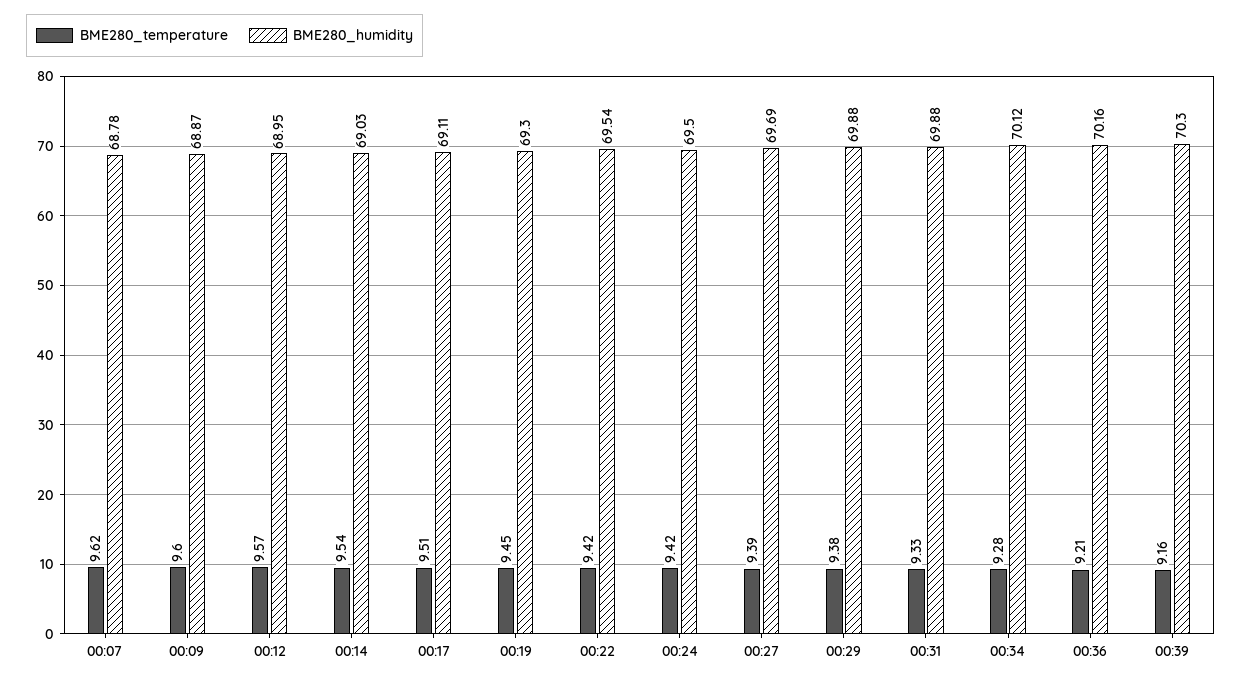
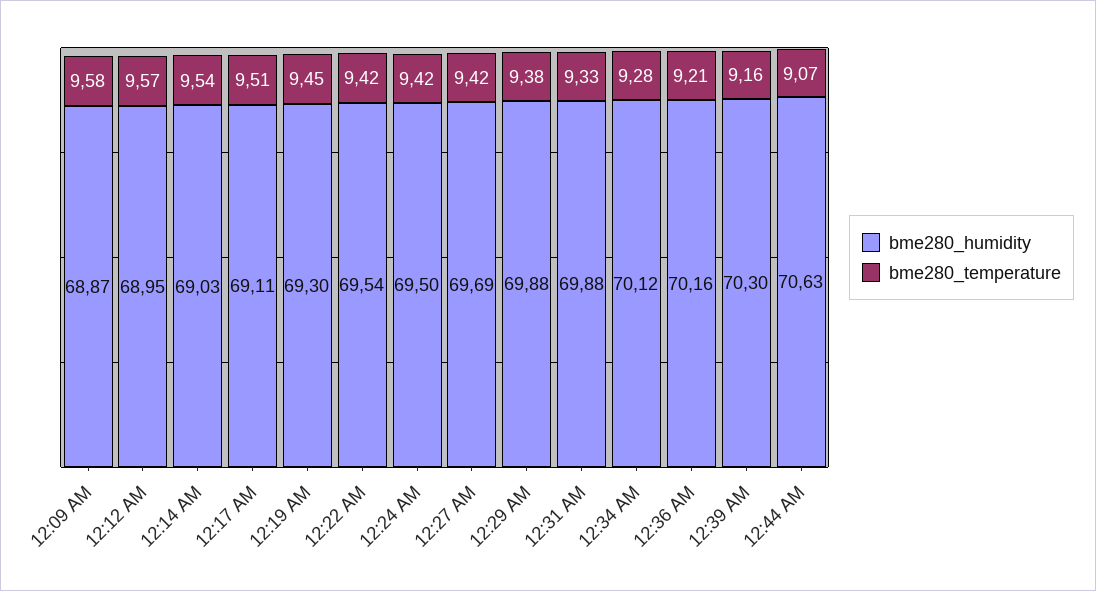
BME280_temperature, 00:07: 9.62 -> none
BME280_humidity, 00:07: 68.78 -> none
BME280_temperature, 00:09: 9.6 -> 9.58
BME280_temperature, 00:27: 9.39 -> 9.42
BME280_humidity, 12:44 AM: none -> 70.63
BME280_temperature, 12:44 AM: none -> 9.07

